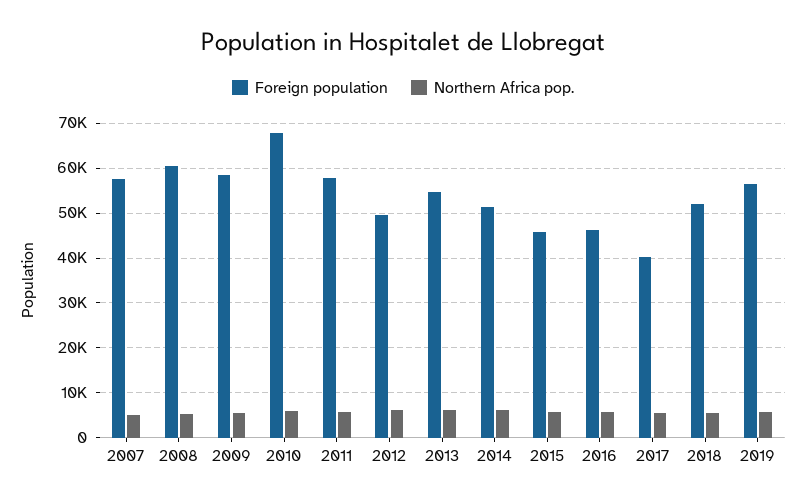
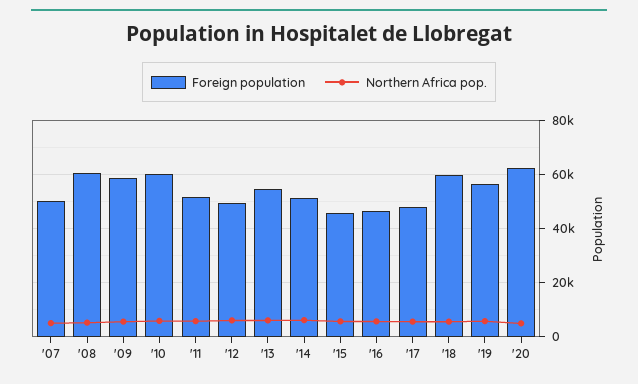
Foreign population, 2007: 58000 -> 50000
Foreign population, 2010: 68000 -> 60000
Foreign population, 2011: 58000 -> 52500
Foreign population, 2017: 40000 -> 47500
Foreign population, 2018: 52000 -> 60000
Foreign population, '20: none -> 62500
Northern Africa pop., '20: none -> 5000

